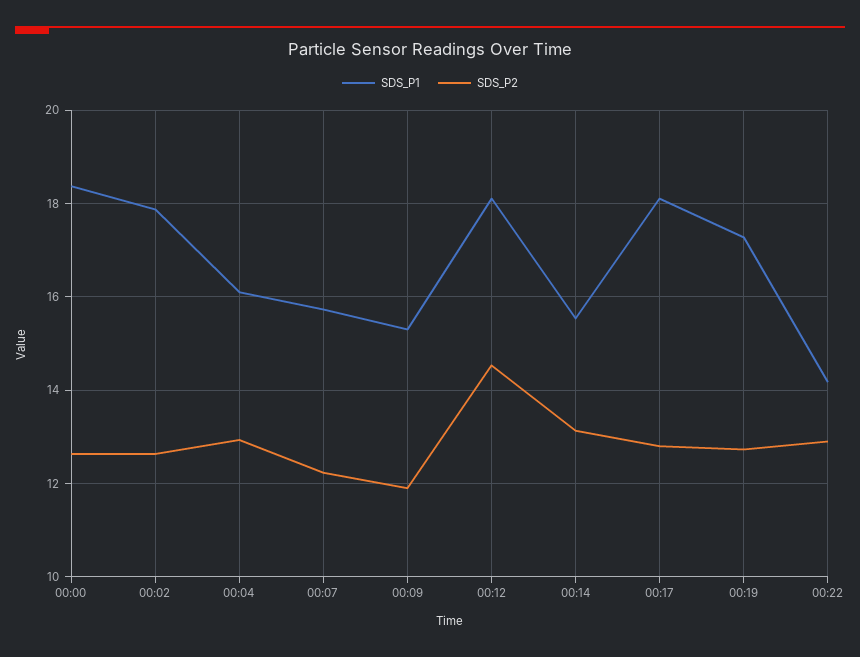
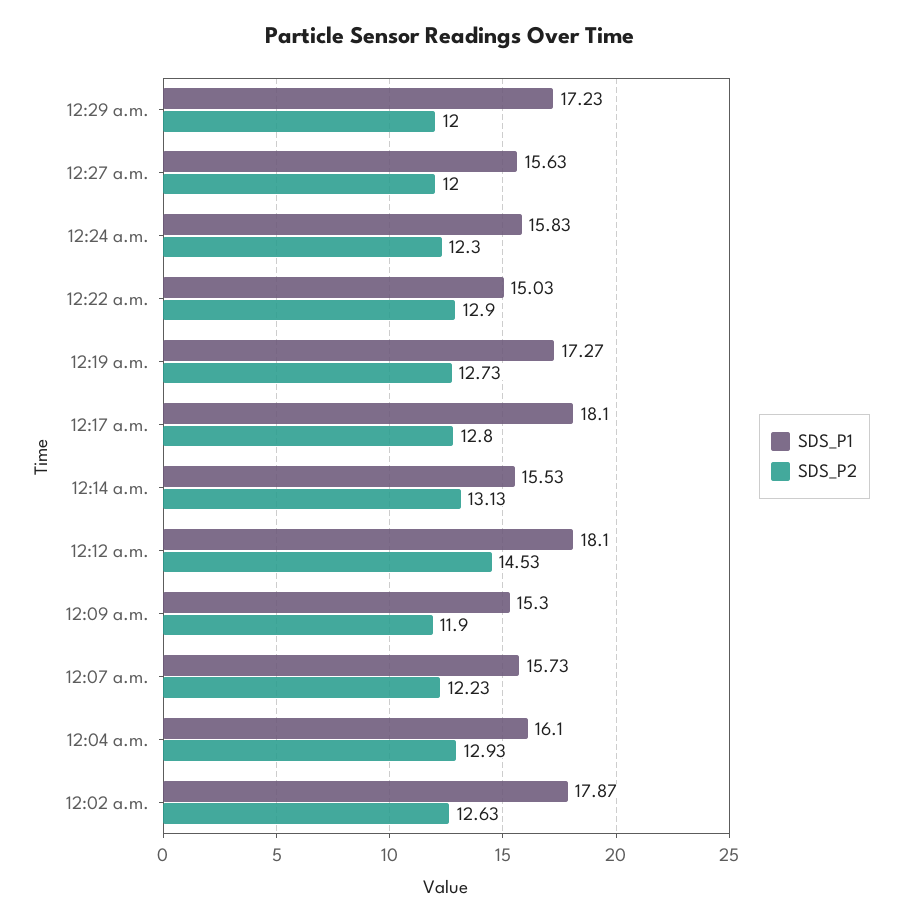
SDS_P1, 00:00: 18.4 -> none
SDS_P2, 00:00: 12.6 -> none
SDS_P1, 00:22: 14.2 -> 15.03
SDS_P1, 12:29 a.m.: none -> 17.23
SDS_P2, 12:29 a.m.: none -> 12
SDS_P1, 12:27 a.m.: none -> 15.63
SDS_P2, 12:27 a.m.: none -> 12
SDS_P1, 12:24 a.m.: none -> 15.83
SDS_P2, 12:24 a.m.: none -> 12.3

